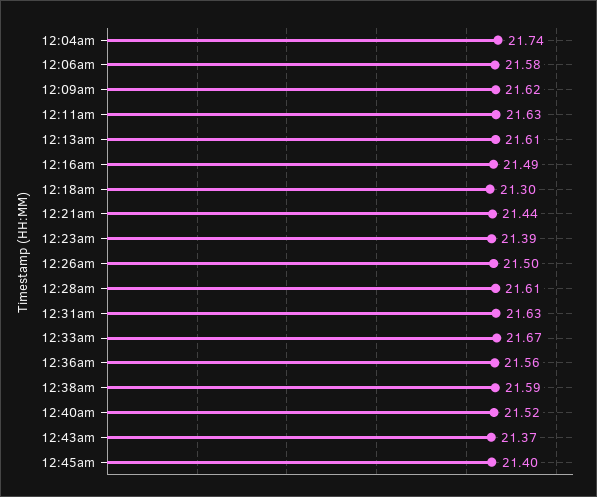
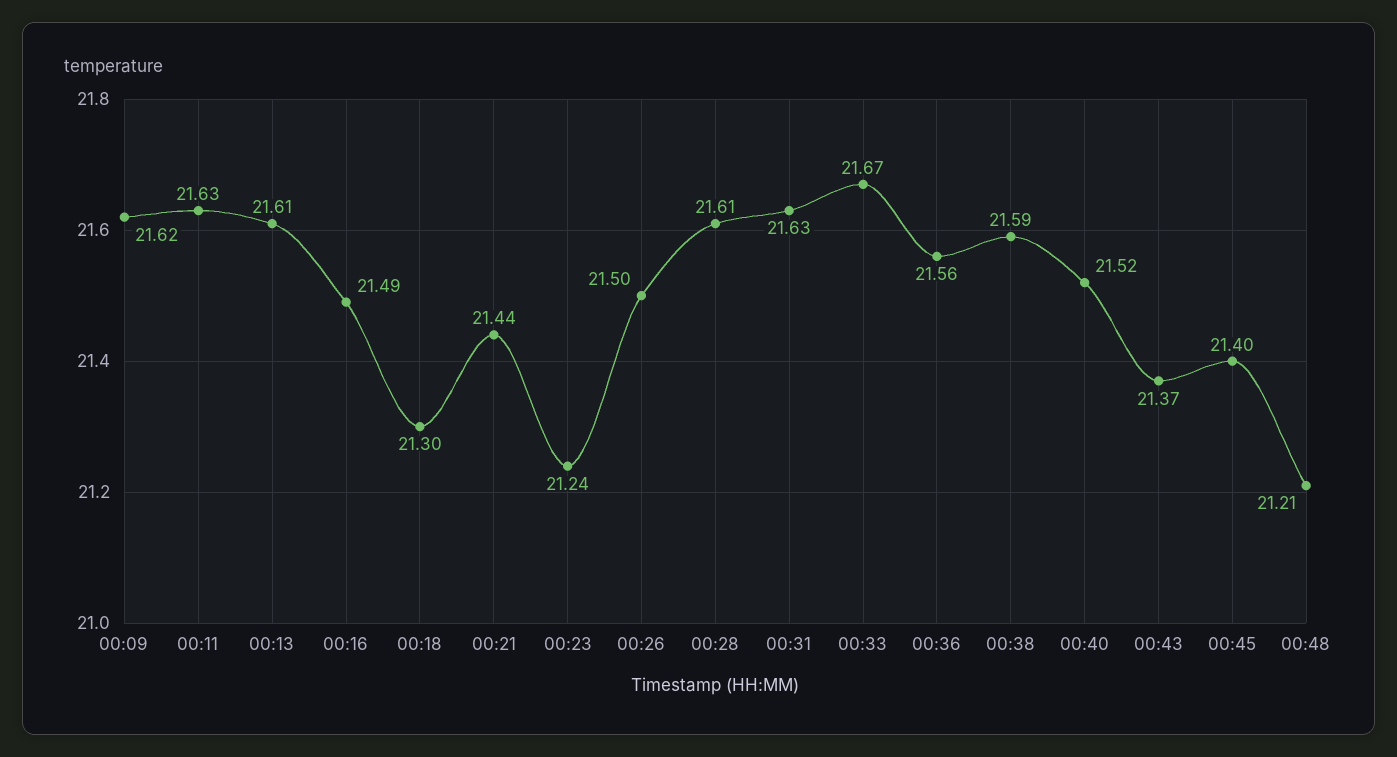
12:04am: 21.74 -> none
12:06am: 21.58 -> none
12:23am: 21.39 -> 21.24
00:48: none -> 21.21

